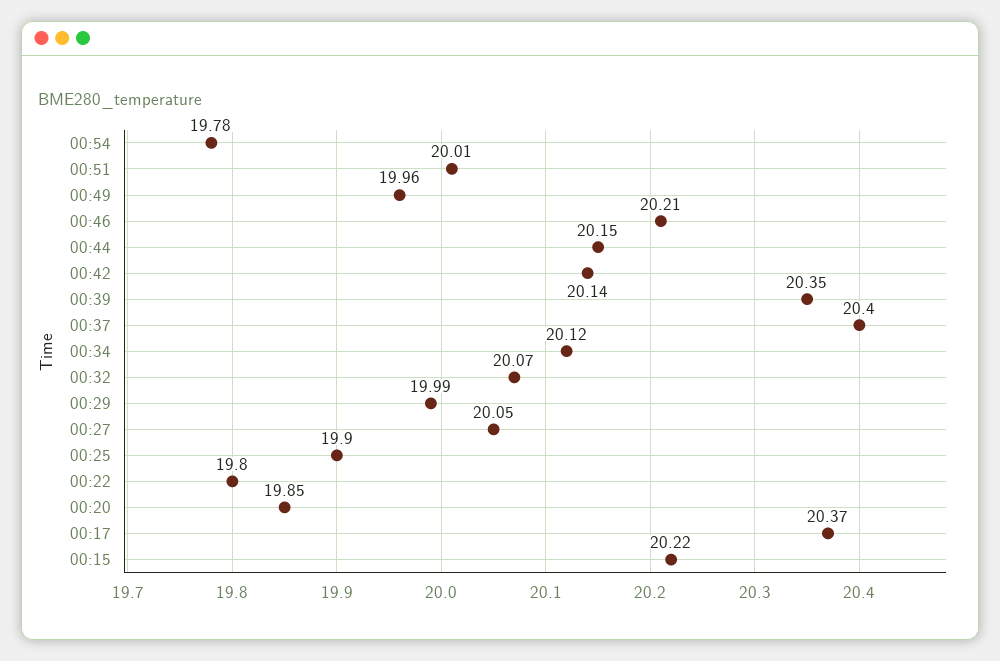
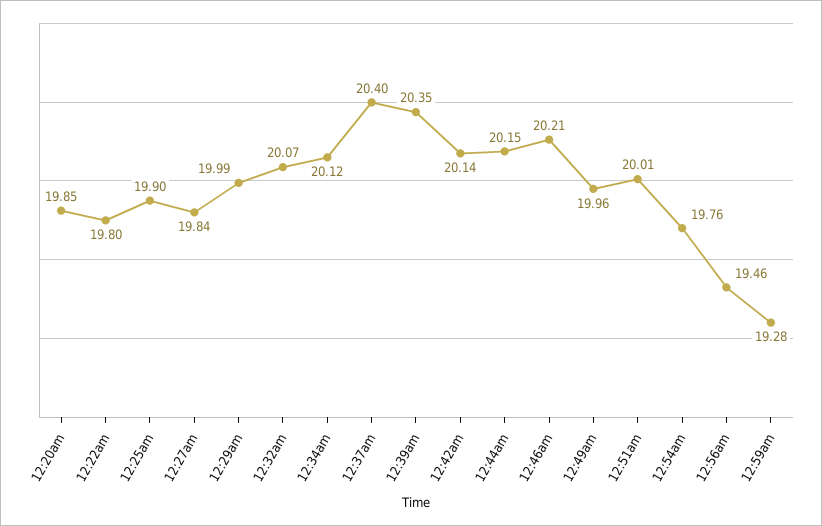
00:54: 19.78 -> 19.76
00:27: 20.05 -> 19.84
00:17: 20.37 -> none
00:15: 20.22 -> none
12:56am: none -> 19.46
12:59am: none -> 19.28

